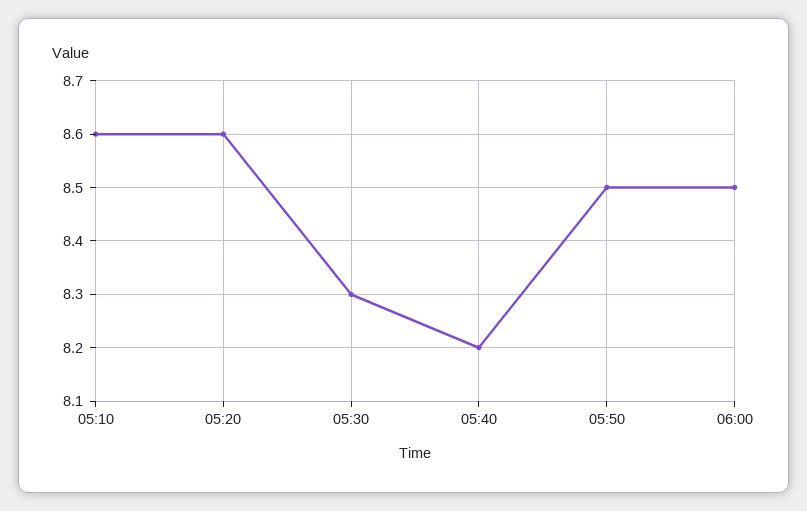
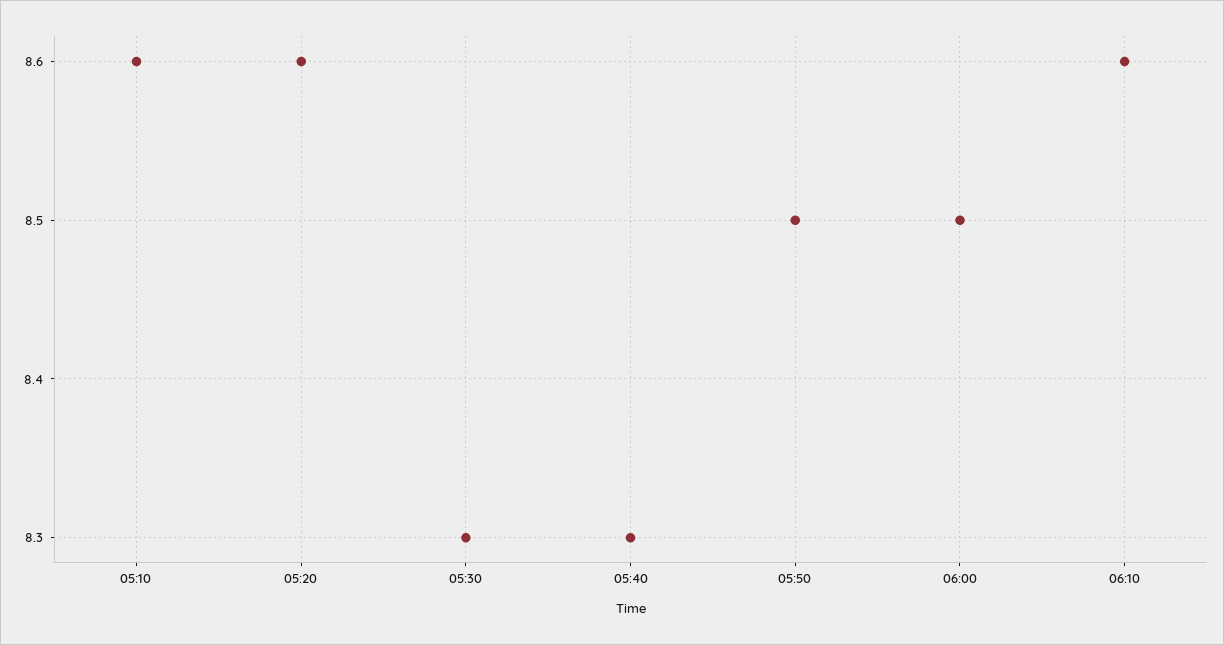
05:40: 8.2 -> 8.3
06:10: none -> 8.6

